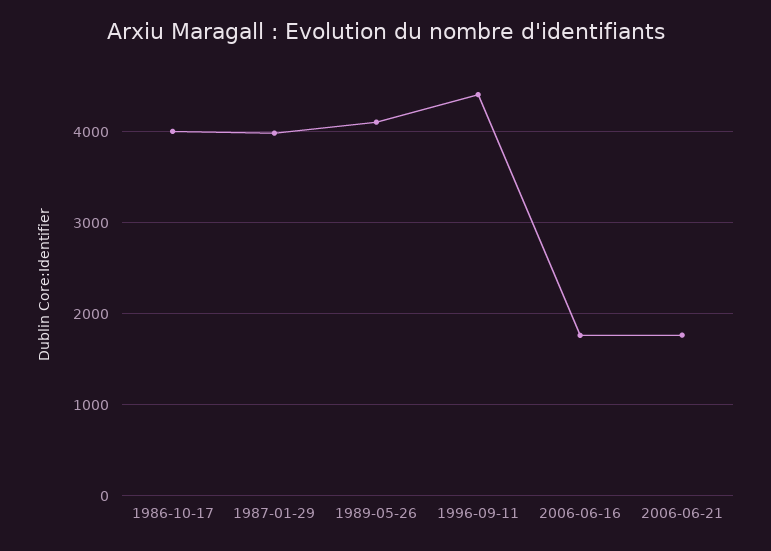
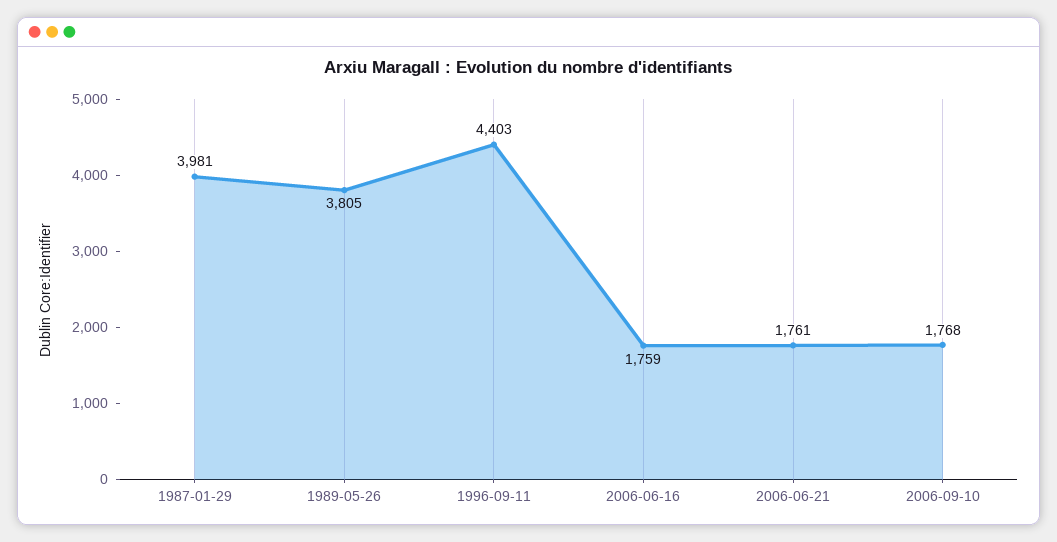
1986-10-17: 4000 -> none
1989-05-26: 4100 -> 3805
2006-09-10: none -> 1768

